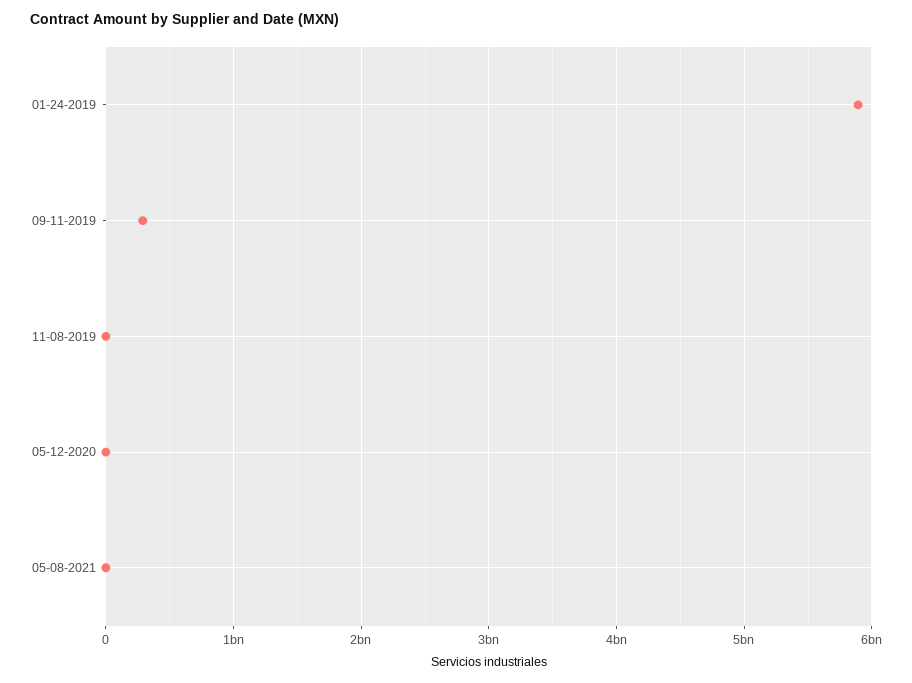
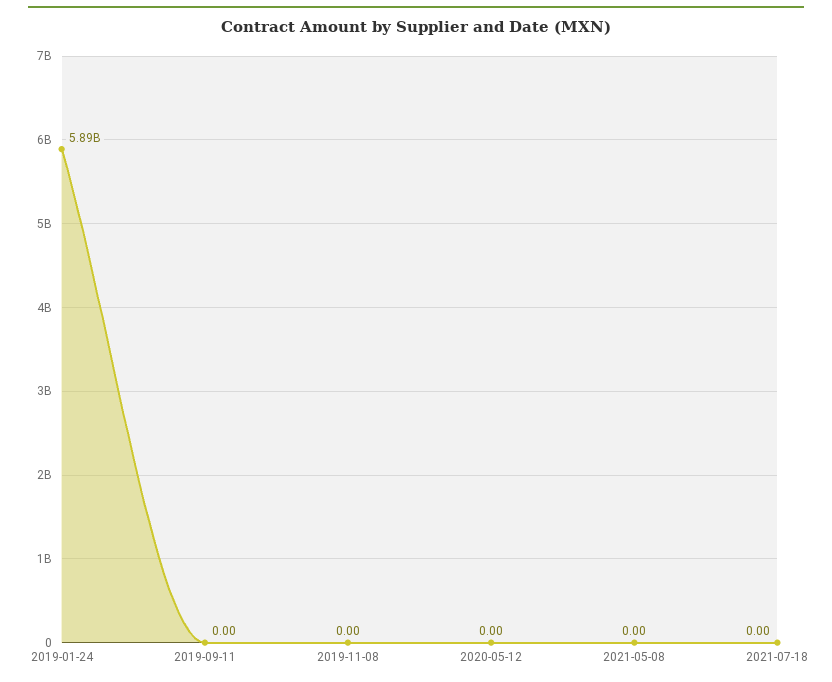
09-11-2019: 300000000 -> 0
2021-07-18: none -> 0

